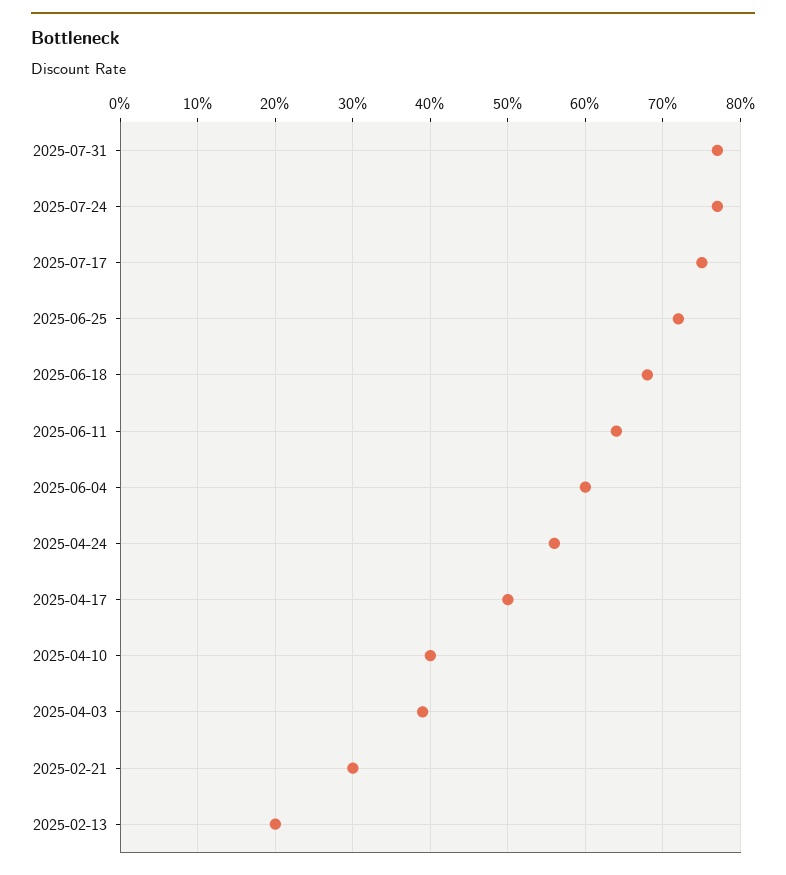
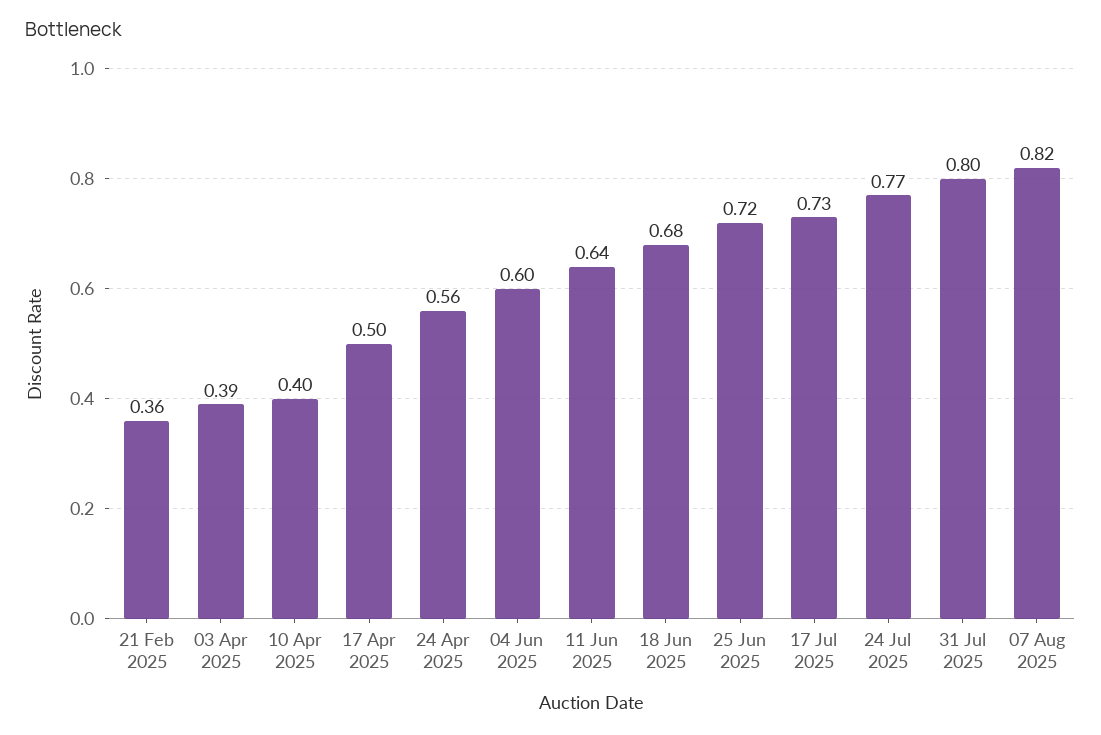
2025-07-31: 0.77 -> 0.8
2025-07-17: 0.75 -> 0.73
2025-02-21: 0.3 -> 0.36
2025-02-13: 0.2 -> none
07 Aug 2025: none -> 0.82

